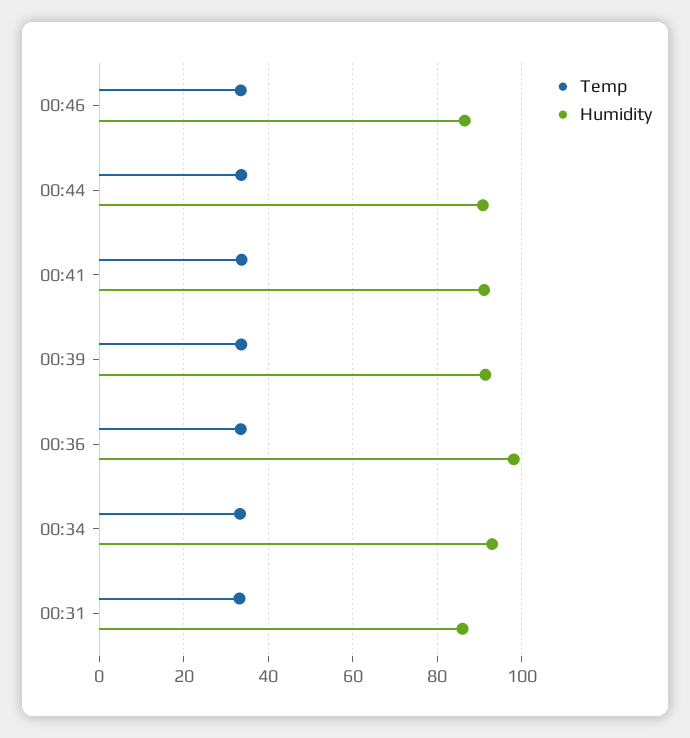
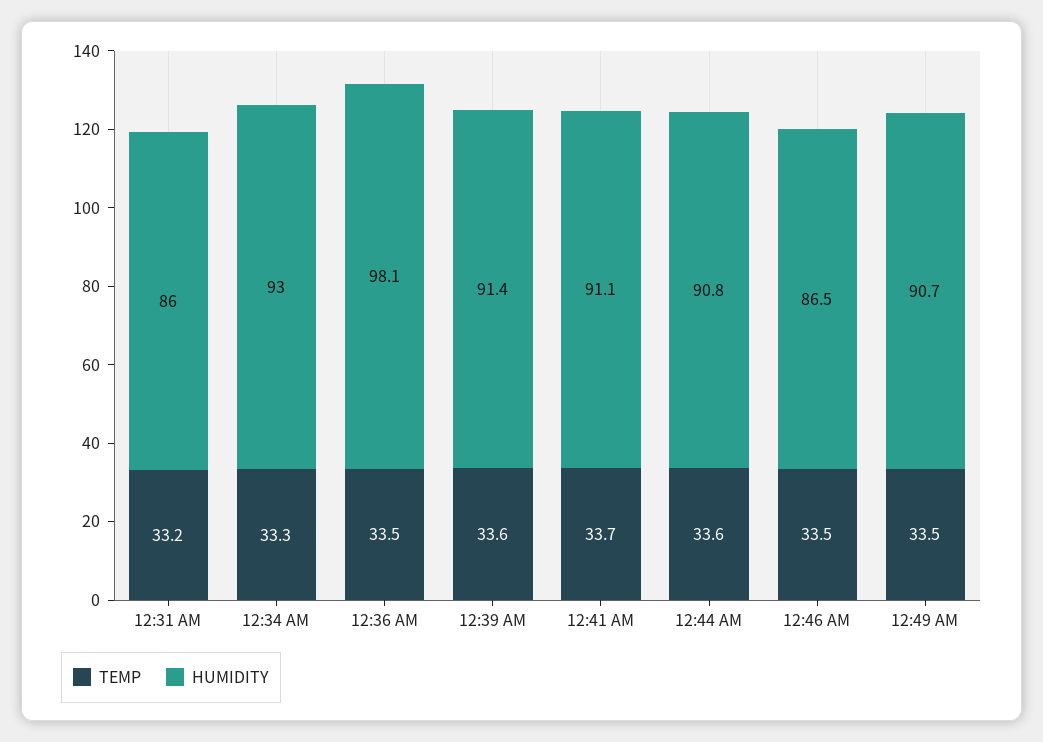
Temp, 12:49 AM: none -> 33.5
Humidity, 12:49 AM: none -> 90.7

